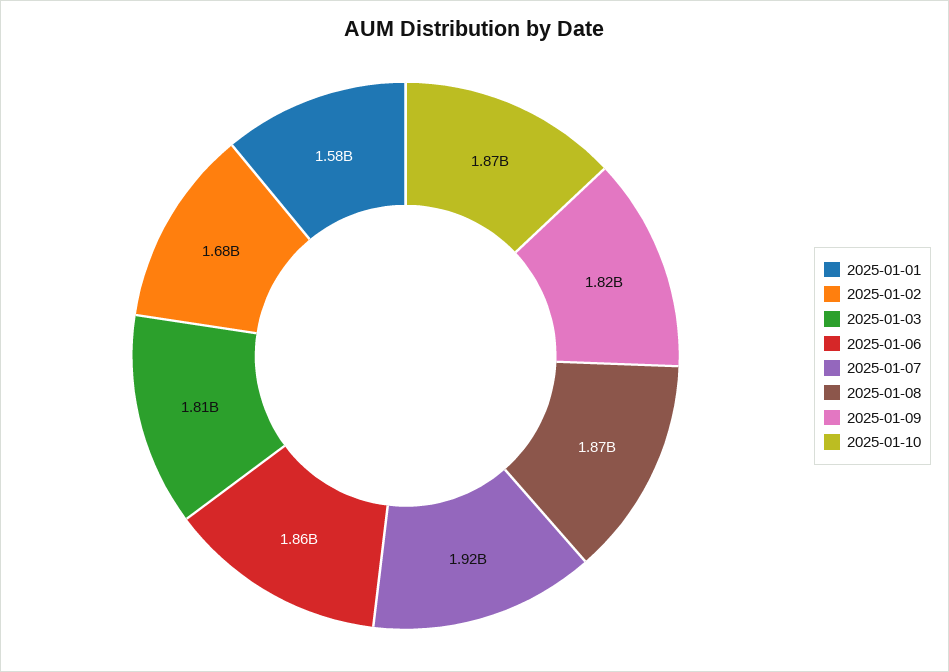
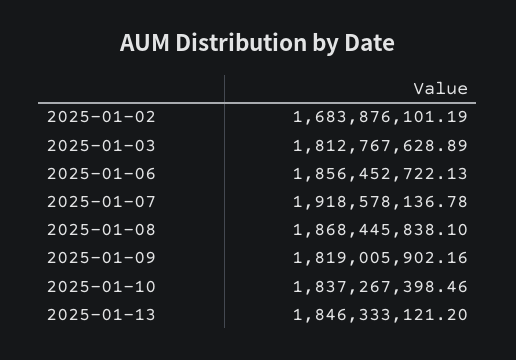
2025-01-01: 1580000000 -> none
2025-01-10: 1870000000 -> 1837267398.46
2025-01-13: none -> 1846333121.2

